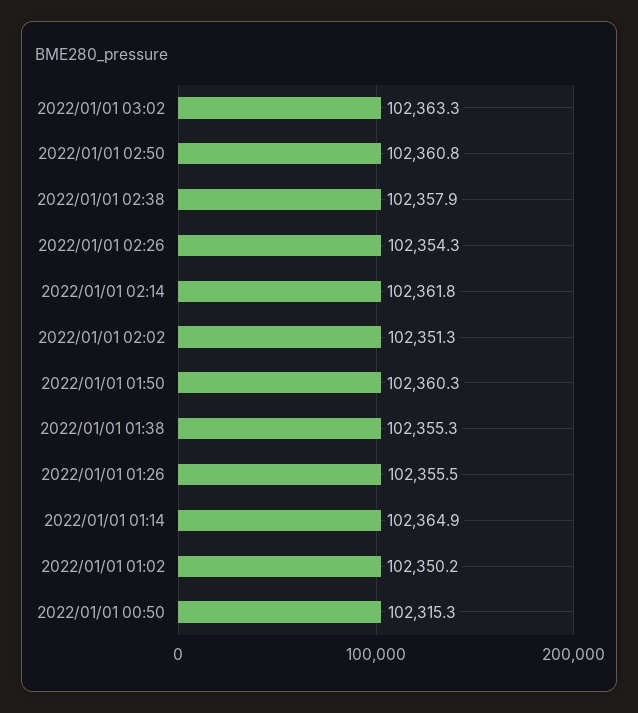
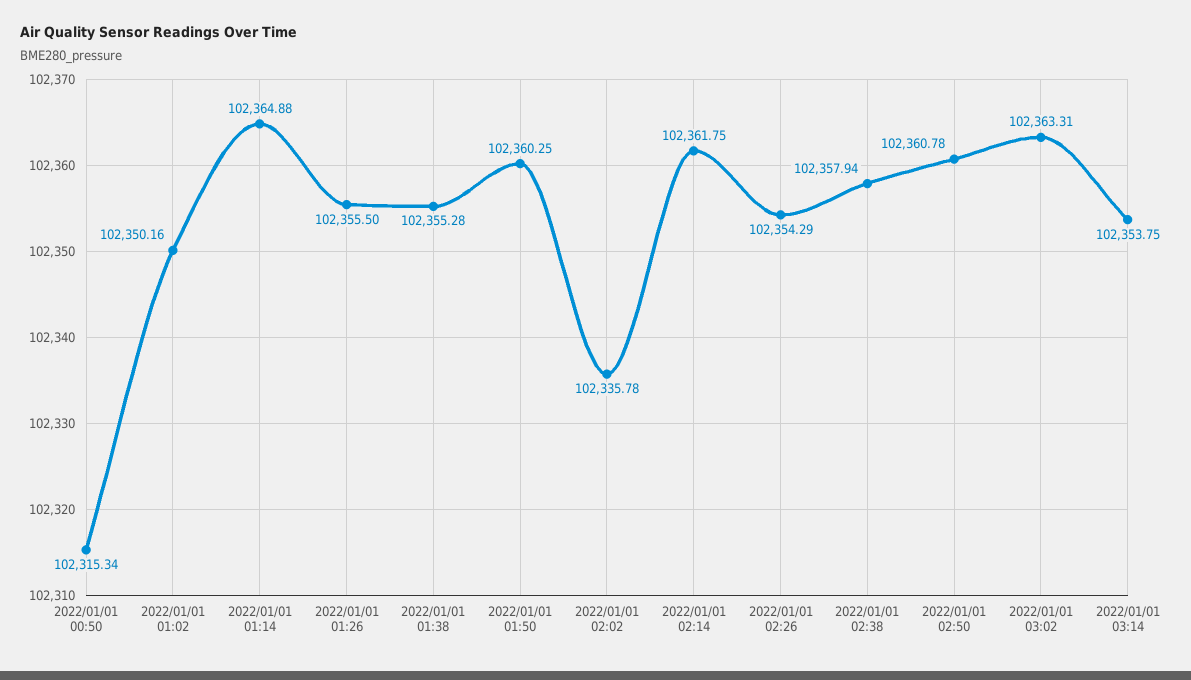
2022/01/01 02:02: 102351.3 -> 102335.78
2022/01/01 03:14: none -> 102353.75

